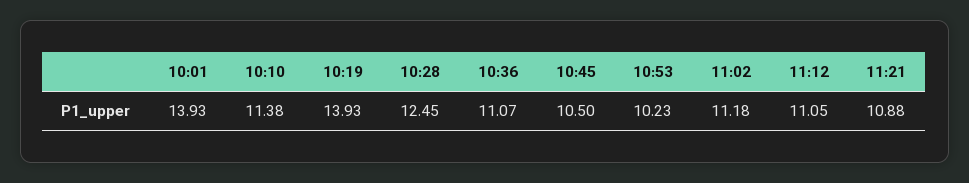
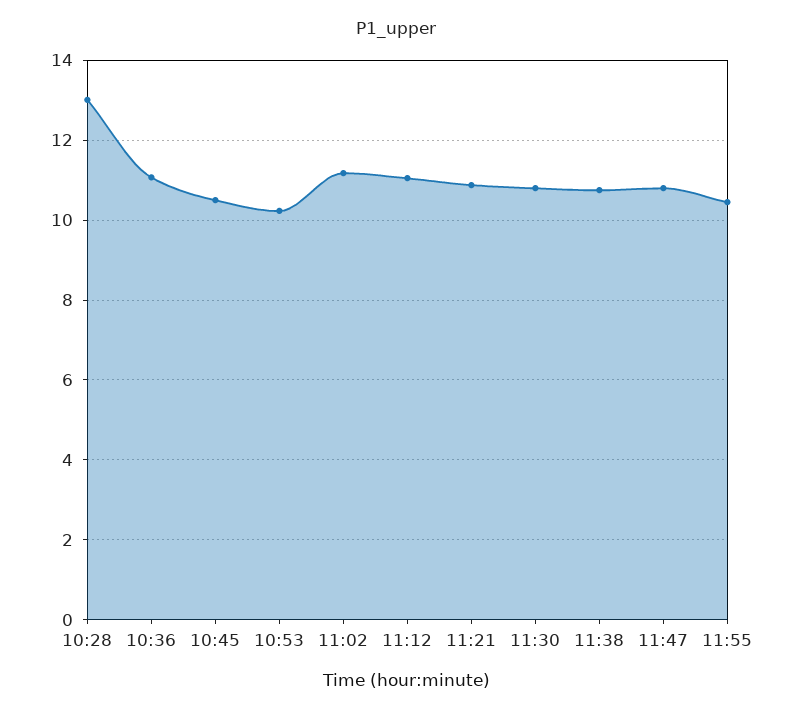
10:01: 13.93 -> none
10:10: 11.38 -> none
10:19: 13.93 -> none
10:28: 12.45 -> 13
11:30: none -> 10.8
11:38: none -> 10.8
11:47: none -> 10.8
11:55: none -> 10.4

